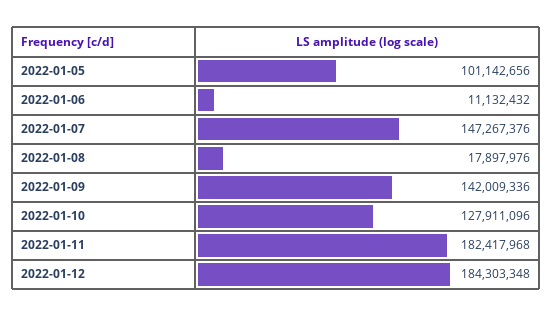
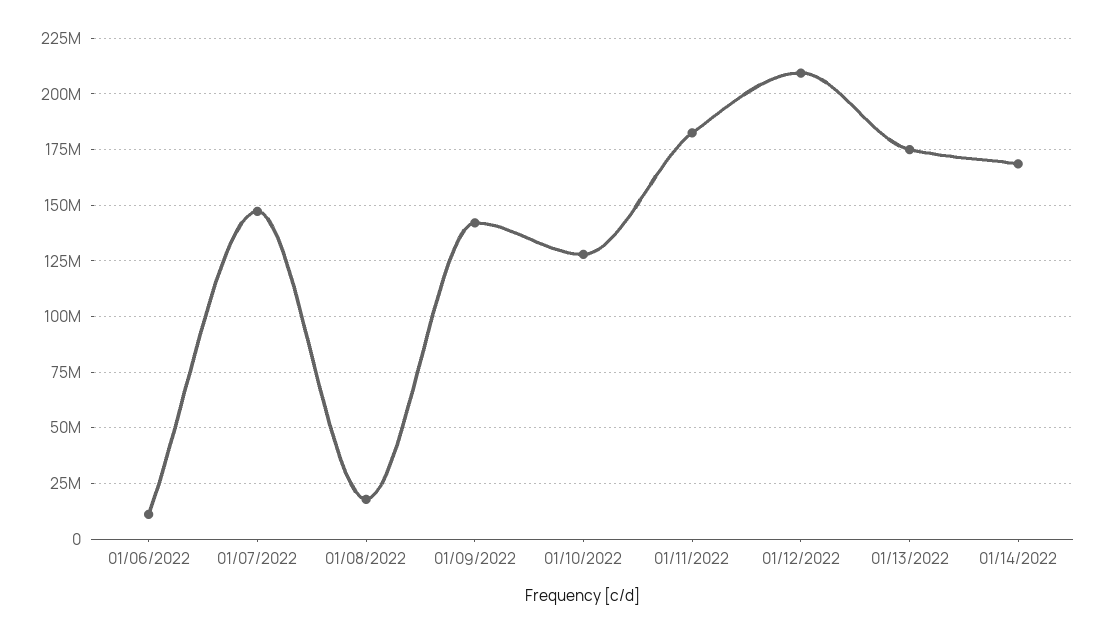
2022-01-05: 101142656 -> none
2022-01-12: 184303348 -> 210000000
01/13/2022: none -> 175000000
01/14/2022: none -> 170000000

